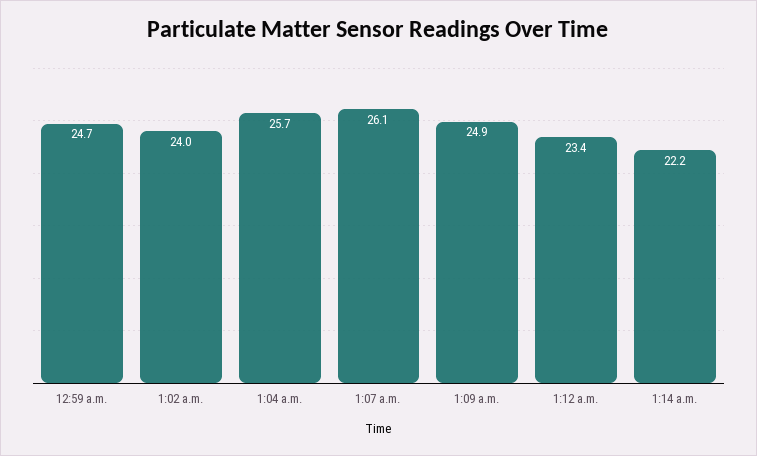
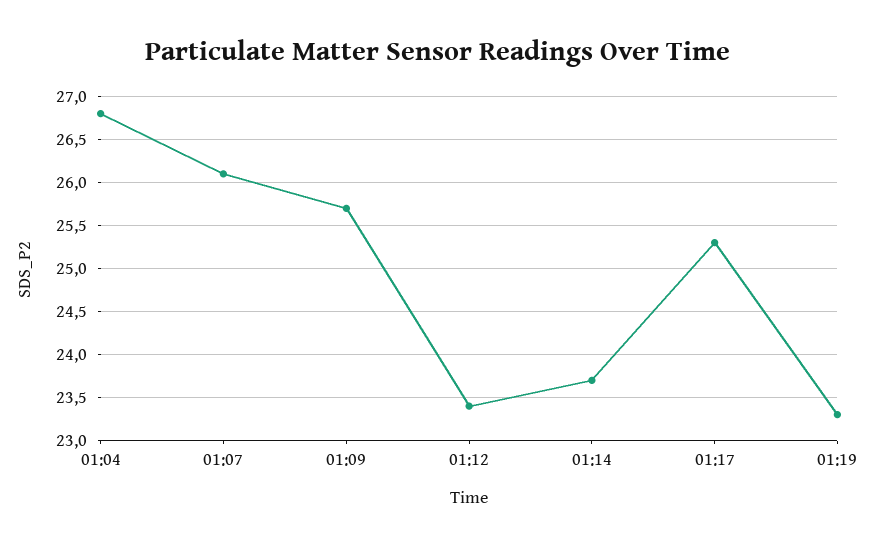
12:59 a.m.: 24.7 -> none
1:02 a.m.: 24 -> none
1:04 a.m.: 25.7 -> 26.8
1:09 a.m.: 24.9 -> 25.7
1:14 a.m.: 22.2 -> 23.7
01:17: none -> 25.3
01:19: none -> 23.3

